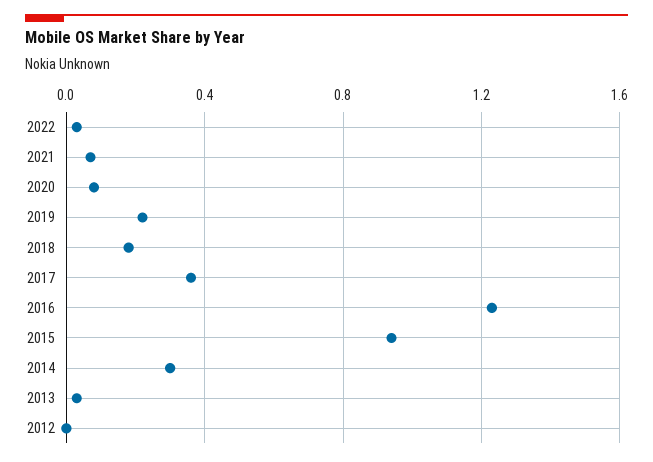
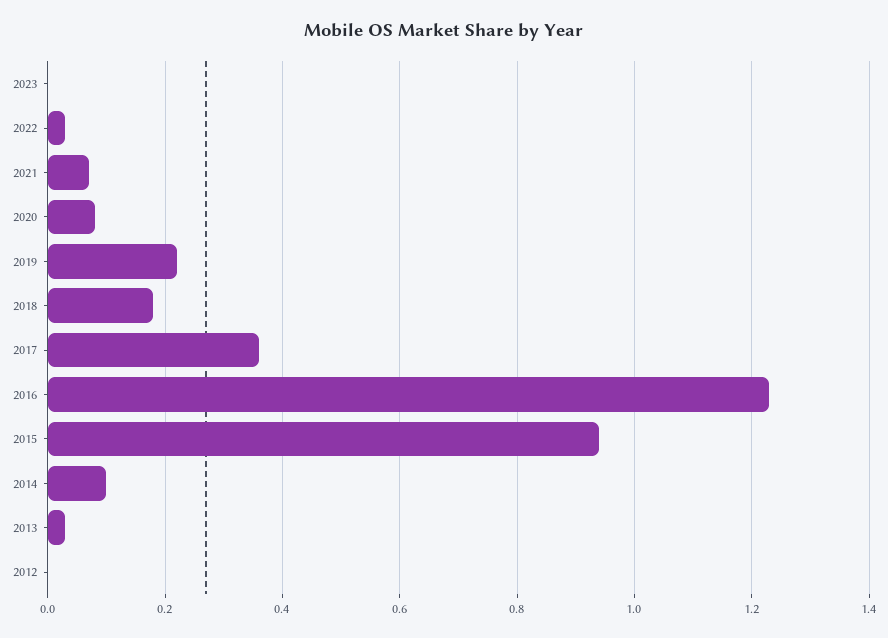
2014: 0.3 -> 0.1
2023: none -> 0

